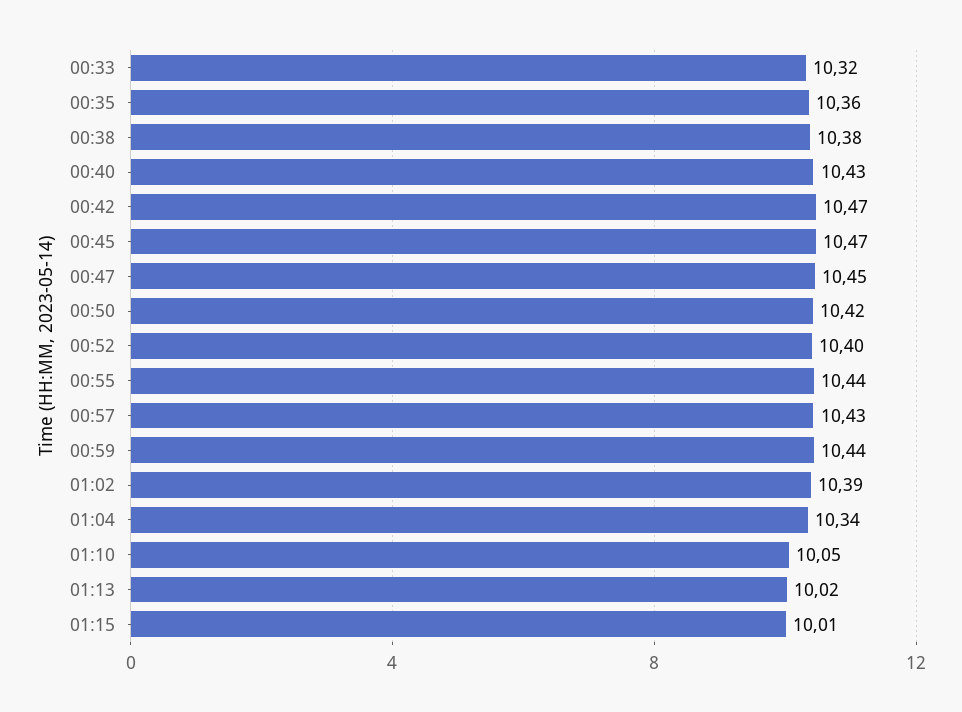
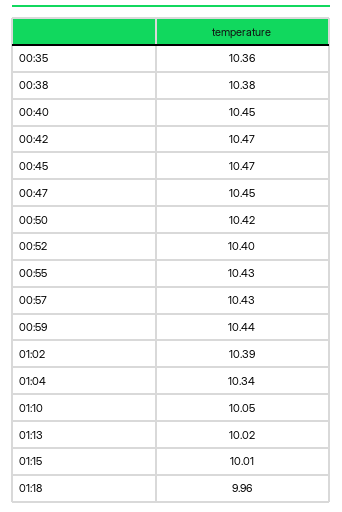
00:33: 10.32 -> none
00:40: 10.43 -> 10.45
00:55: 10.44 -> 10.43
01:18: none -> 9.96

